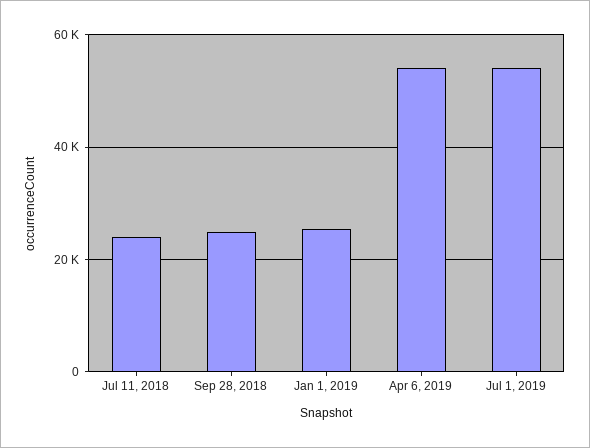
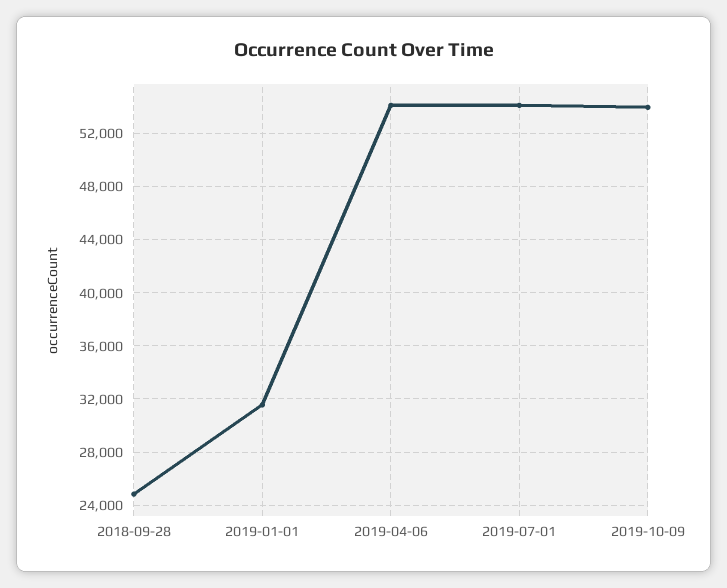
Jul 11, 2018: 24000 -> none
Jan 1, 2019: 26000 -> 31500
2019-10-09: none -> 54000

